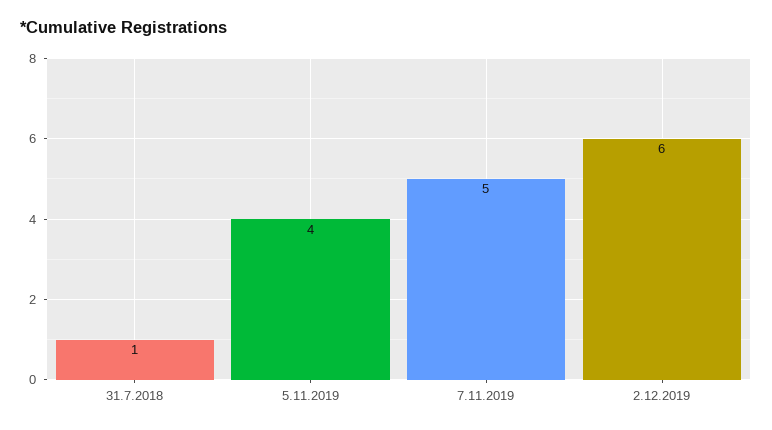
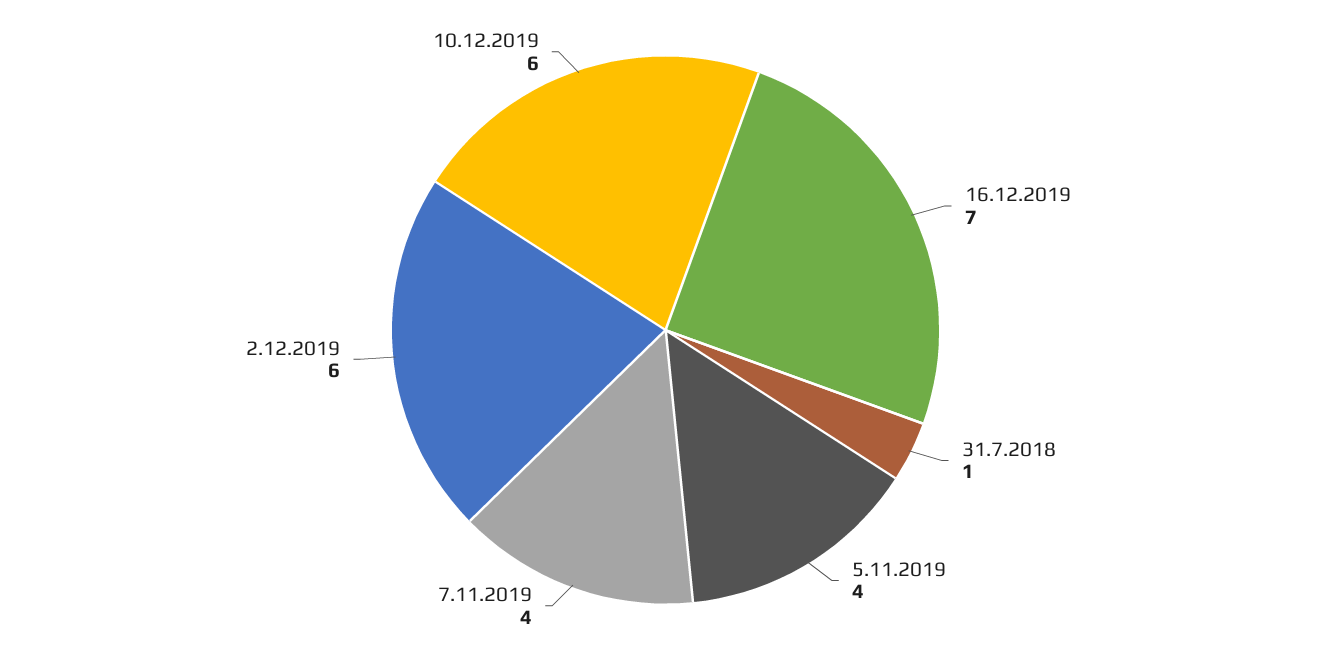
7.11.2019: 5 -> 4
16.12.2019: none -> 7
10.12.2019: none -> 6

